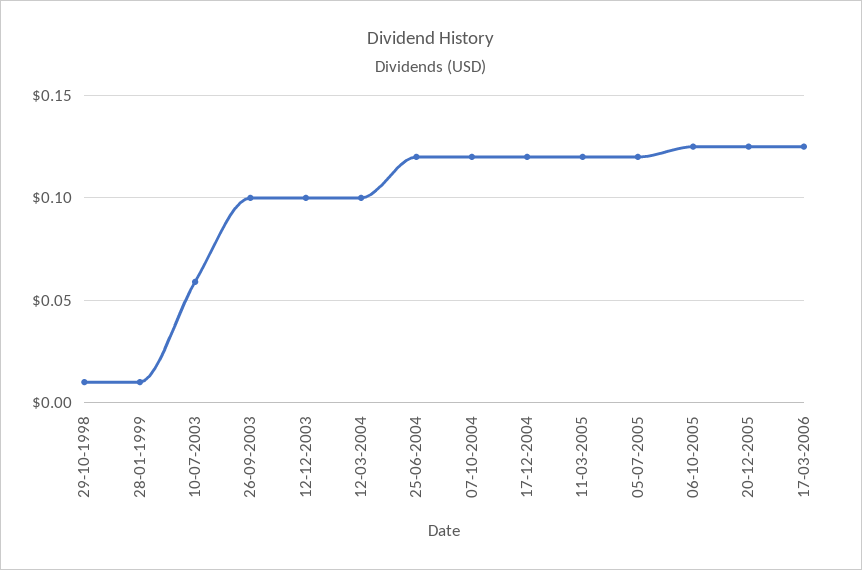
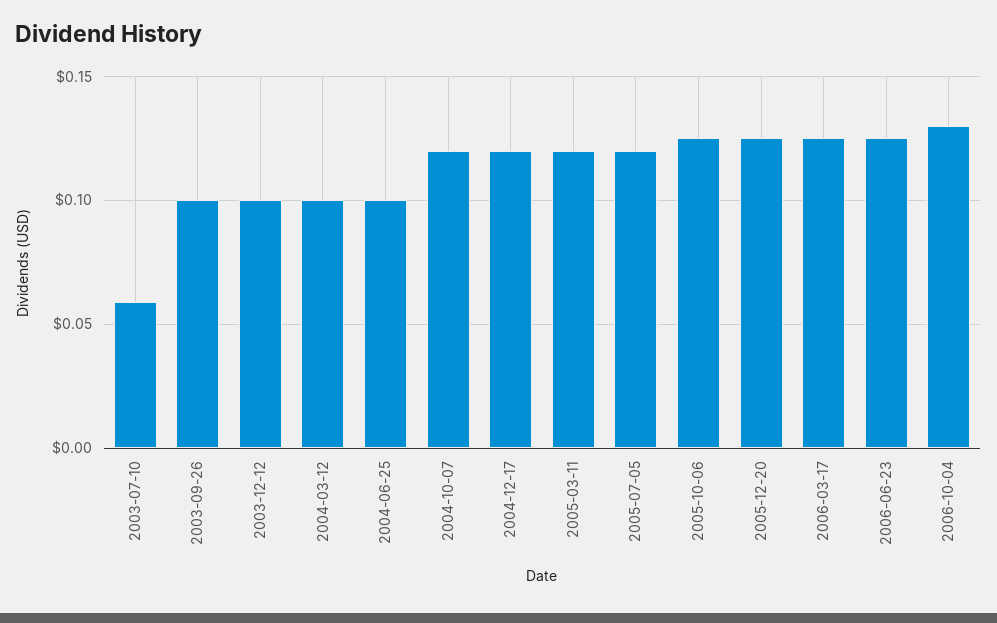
29-10-1998: 0.01 -> none
28-01-1999: 0.01 -> none
25-06-2004: 0.12 -> 0.1
2006-06-23: none -> 0.125
2006-10-04: none -> 0.13

